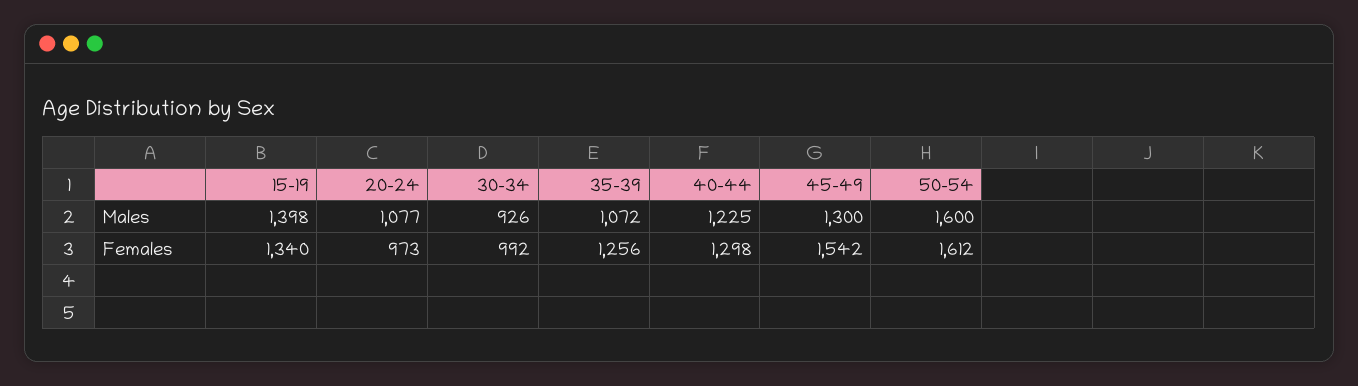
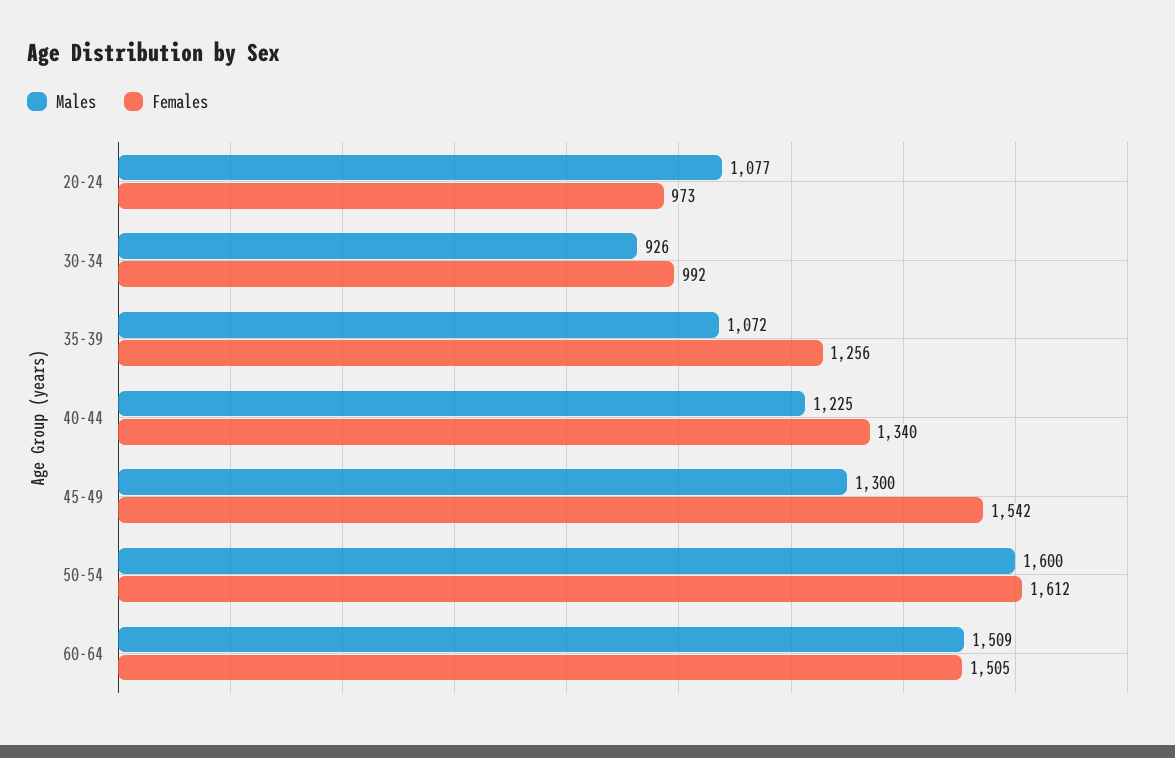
Males, 15-19: 1398 -> none
Females, 15-19: 1340 -> none
Females, 40-44: 1298 -> 1340
Males, 60-64: none -> 1509
Females, 60-64: none -> 1505

